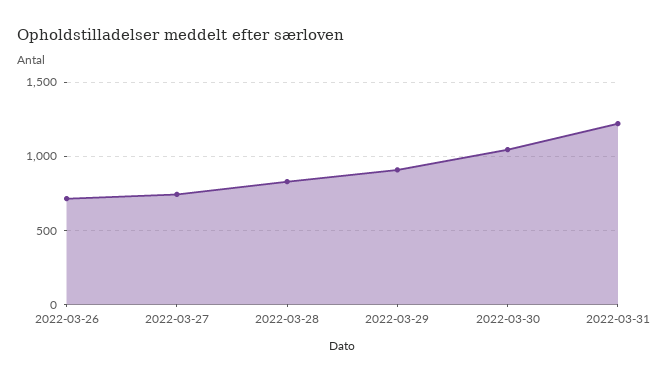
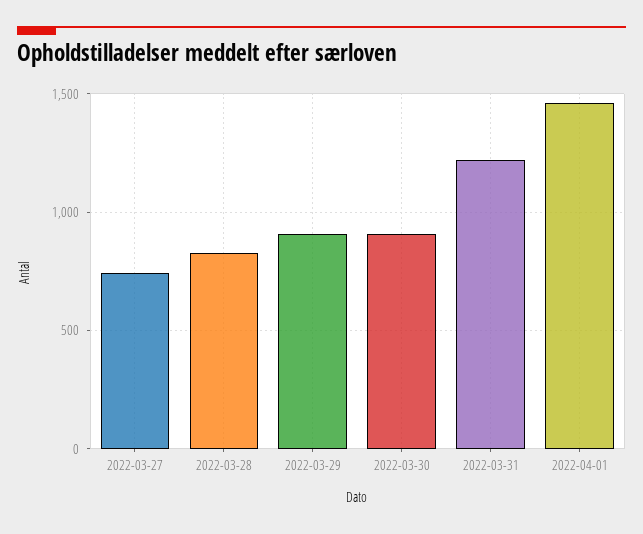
2022-03-26: 700 -> none
2022-03-30: 1050 -> 900
2022-04-01: none -> 1450

